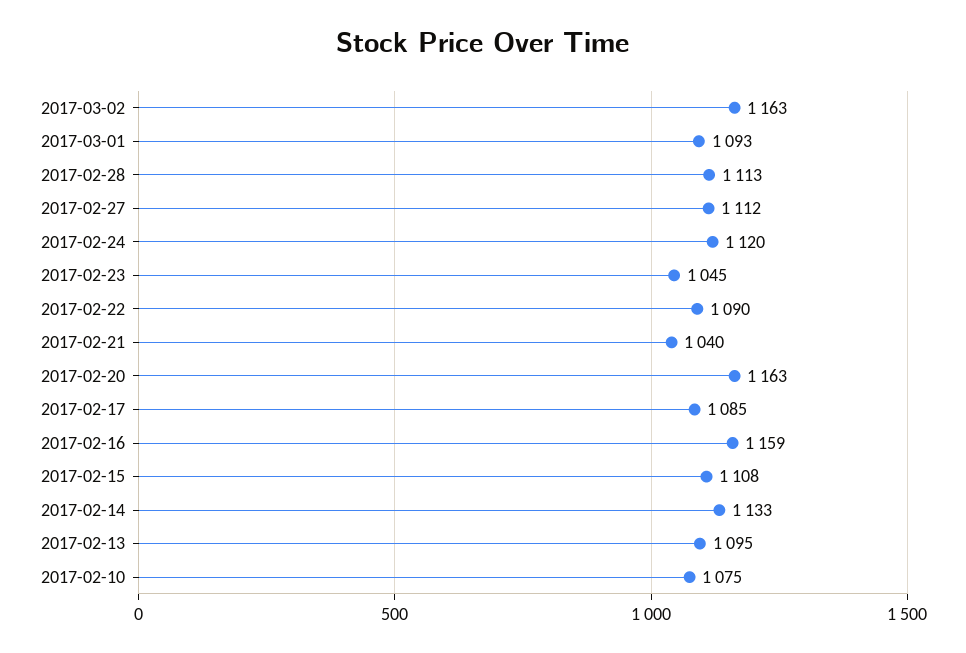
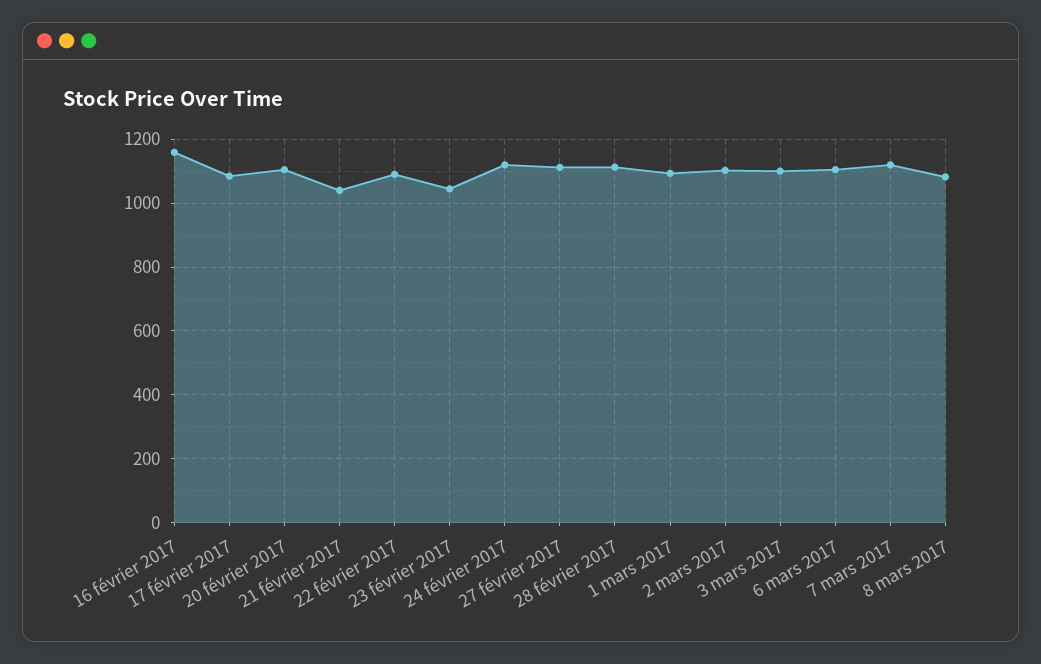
2017-03-02: 1163 -> 1100
2017-02-20: 1163 -> 1100
2017-02-15: 1108 -> none
2017-02-14: 1133 -> none
2017-02-13: 1095 -> none
2017-02-10: 1075 -> none
3 mars 2017: none -> 1100
6 mars 2017: none -> 1100
7 mars 2017: none -> 1120
8 mars 2017: none -> 1080

